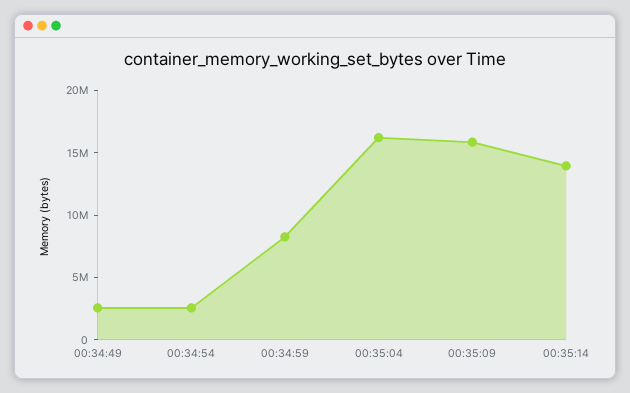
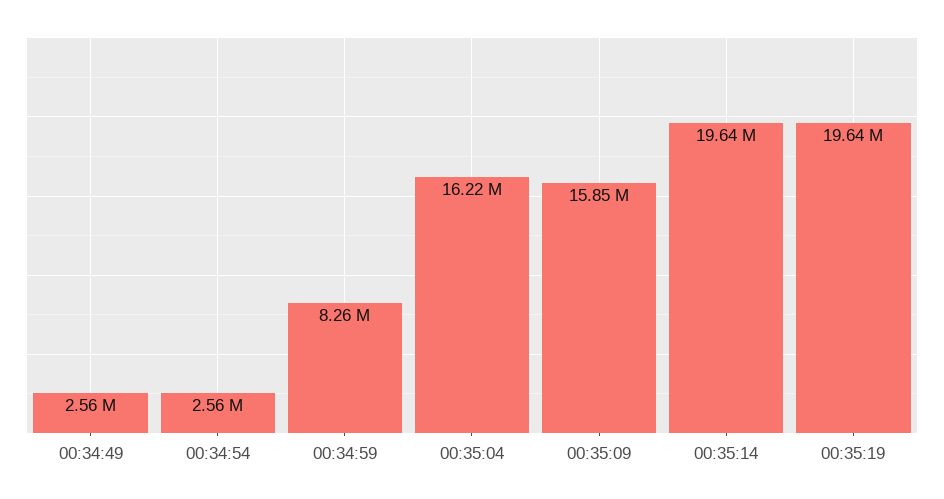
00:35:14: 14000000 -> 19640000
00:35:19: none -> 19640000

